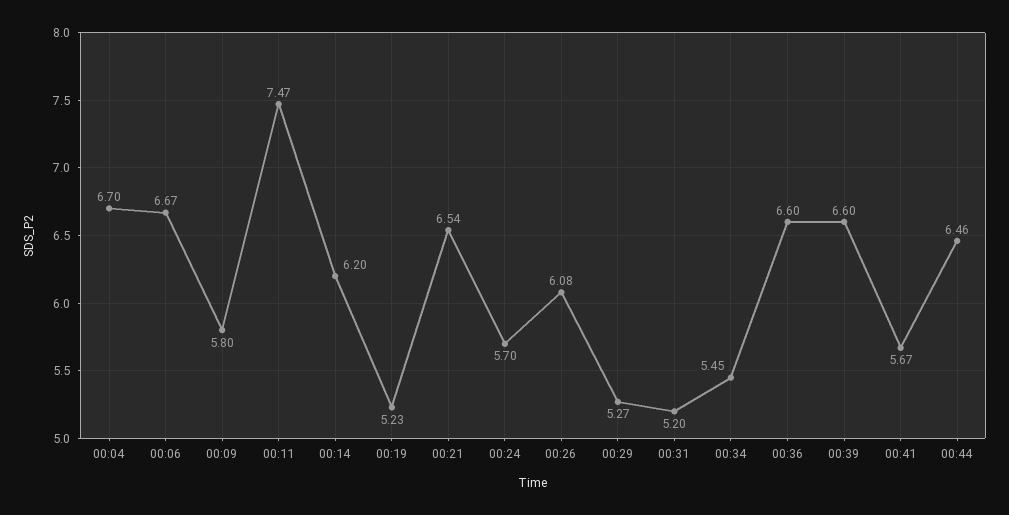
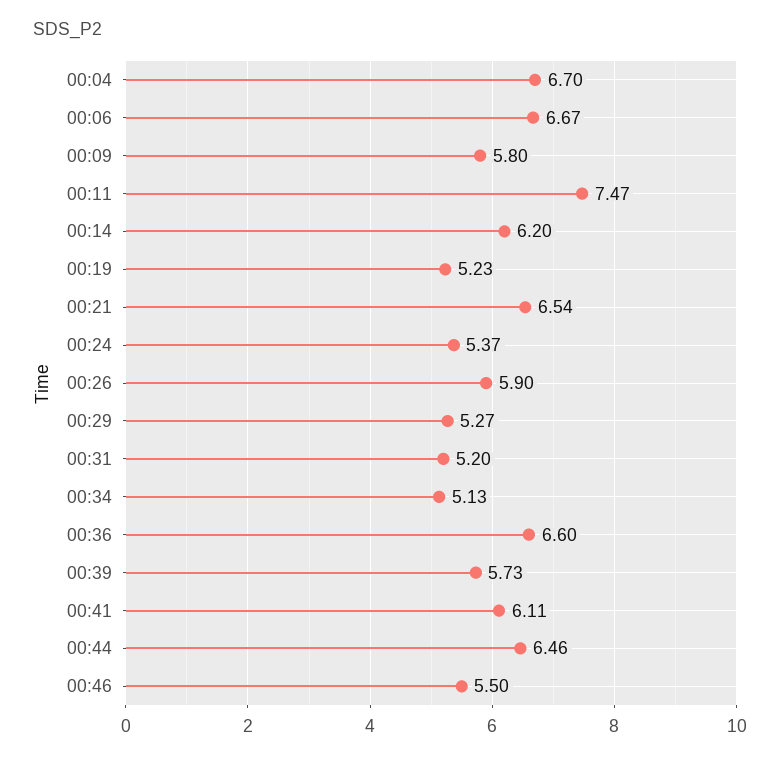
00:24: 5.7 -> 5.37
00:26: 6.08 -> 5.9
00:34: 5.45 -> 5.13
00:39: 6.6 -> 5.73
00:41: 5.67 -> 6.11
00:46: none -> 5.5

